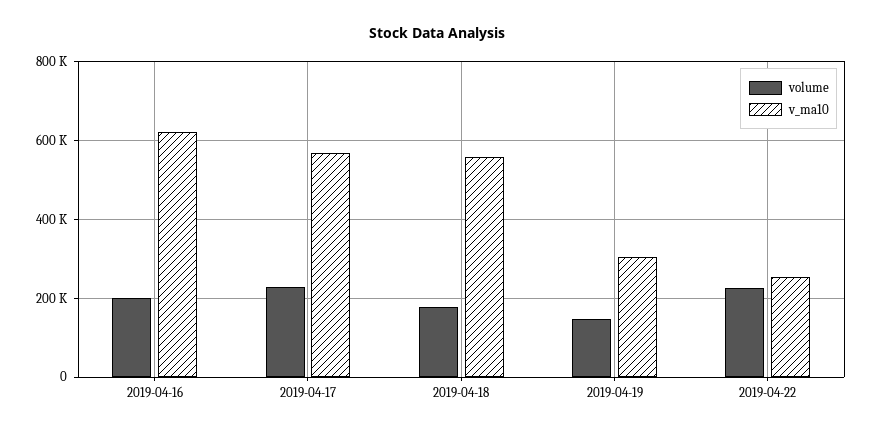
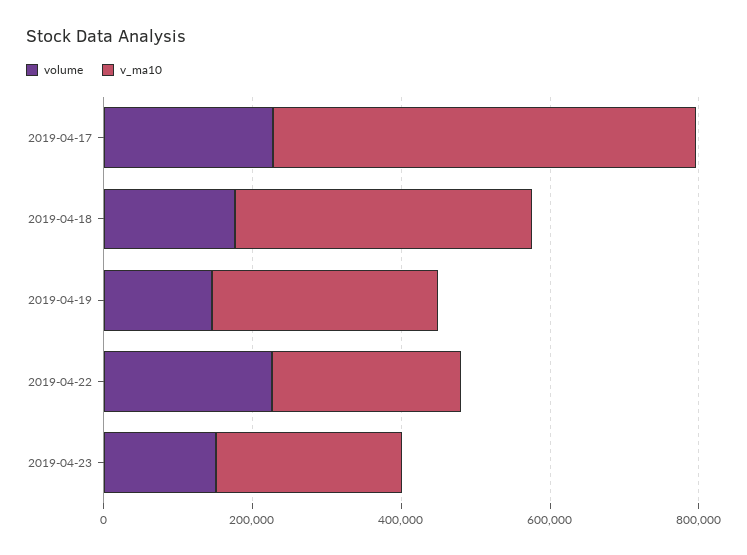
volume, 2019-04-16: 200000 -> none
v_ma10, 2019-04-16: 620000 -> none
v_ma10, 2019-04-18: 560000 -> 400000
volume, 2019-04-23: none -> 150000
v_ma10, 2019-04-23: none -> 250000

